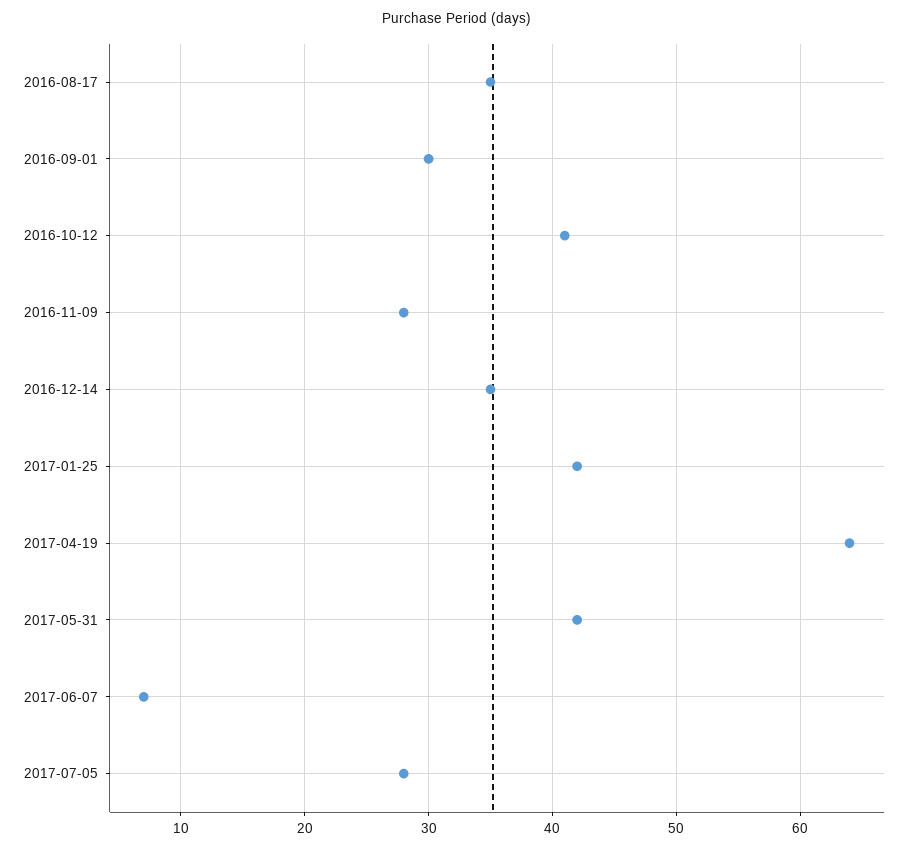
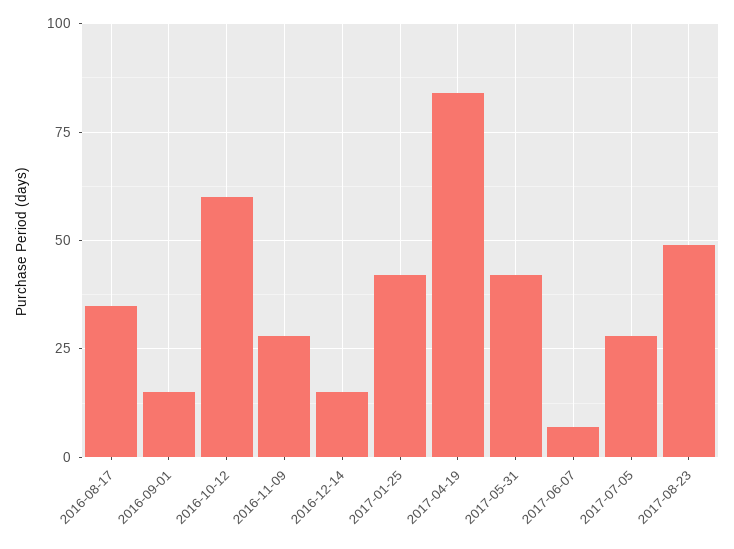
2016-09-01: 30 -> 15
2016-10-12: 41 -> 60
2016-12-14: 35 -> 15
2017-04-19: 64 -> 85
2017-08-23: none -> 50

